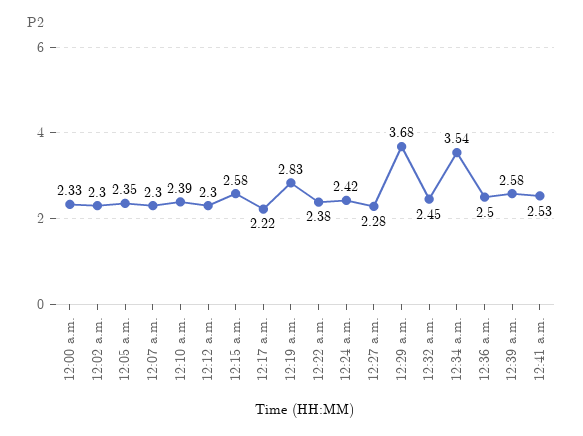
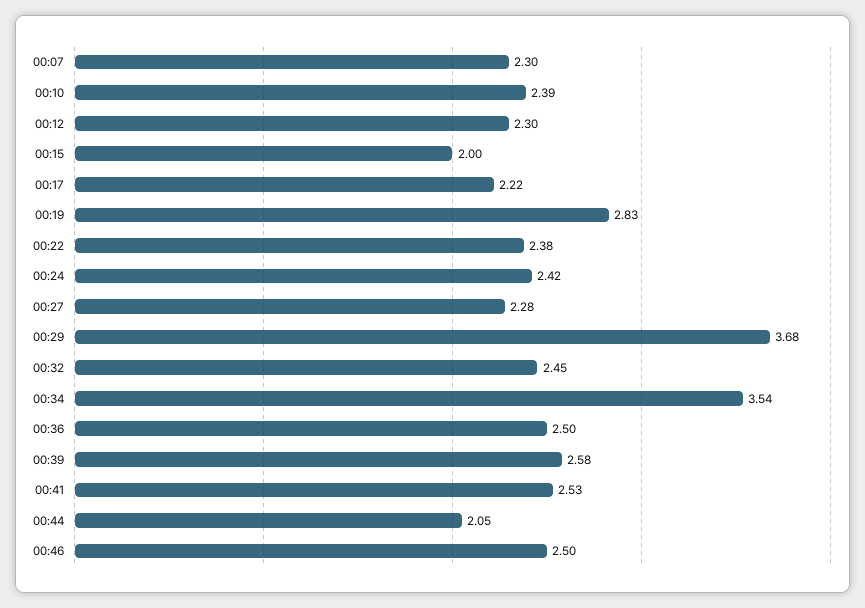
12:00 a.m.: 2.33 -> none
12:02 a.m.: 2.3 -> none
12:05 a.m.: 2.35 -> none
12:15 a.m.: 2.58 -> 2
00:44: none -> 2.05
00:46: none -> 2.5

